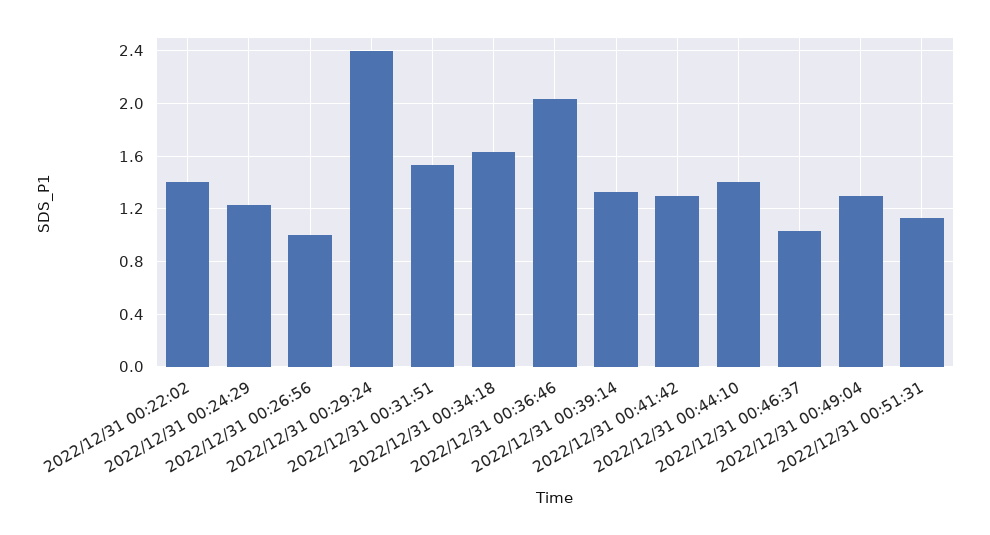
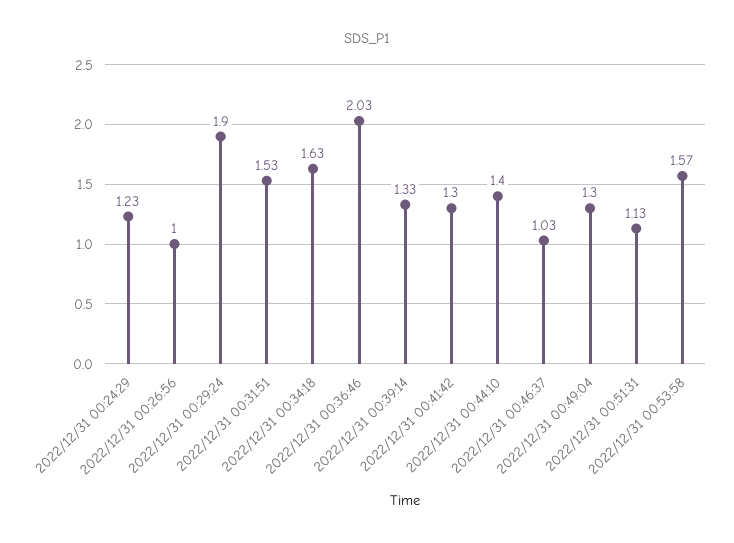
2022/12/31 00:22:02: 1.4 -> none
2022/12/31 00:29:24: 2.4 -> 1.9
2022/12/31 00:53:58: none -> 1.57

